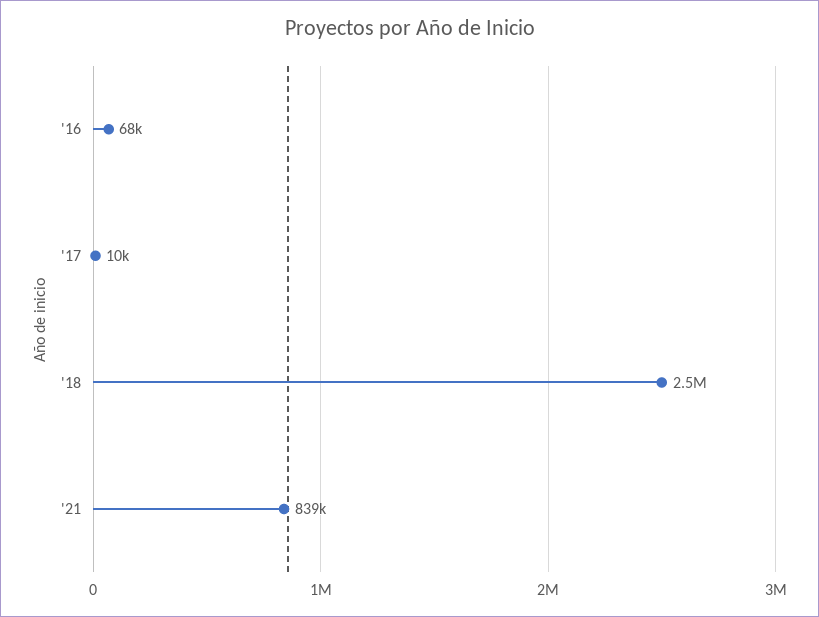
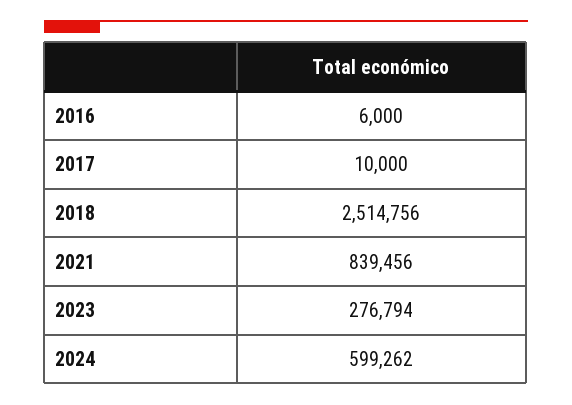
'16: 68000 -> 6000
2023: none -> 276794
2024: none -> 599262

